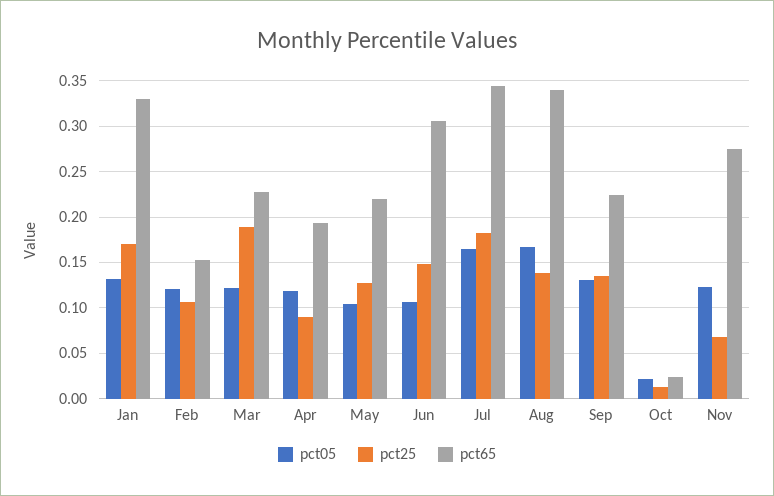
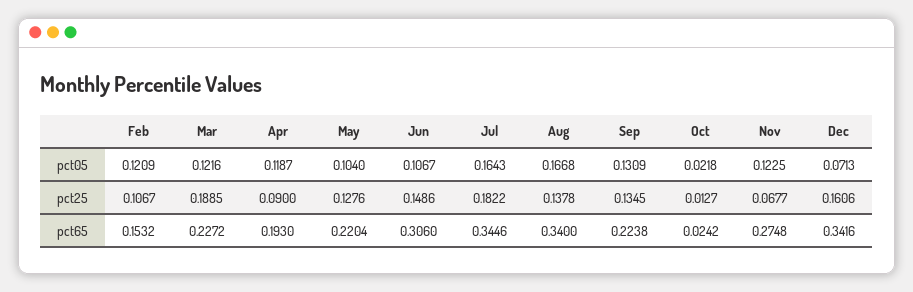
pct05, Jan: 0.13 -> none
pct25, Jan: 0.17 -> none
pct65, Jan: 0.33 -> none
pct05, Dec: none -> 0.0713
pct25, Dec: none -> 0.1606
pct65, Dec: none -> 0.3416

